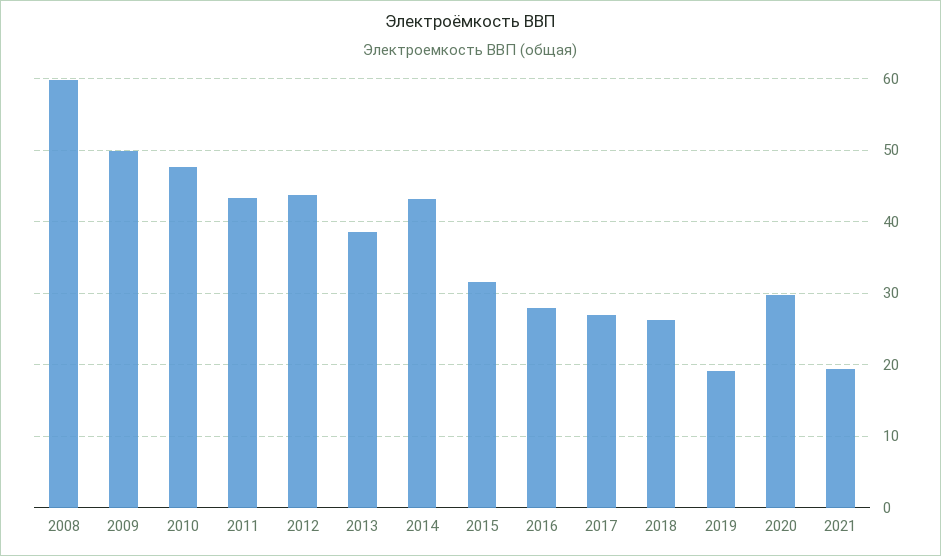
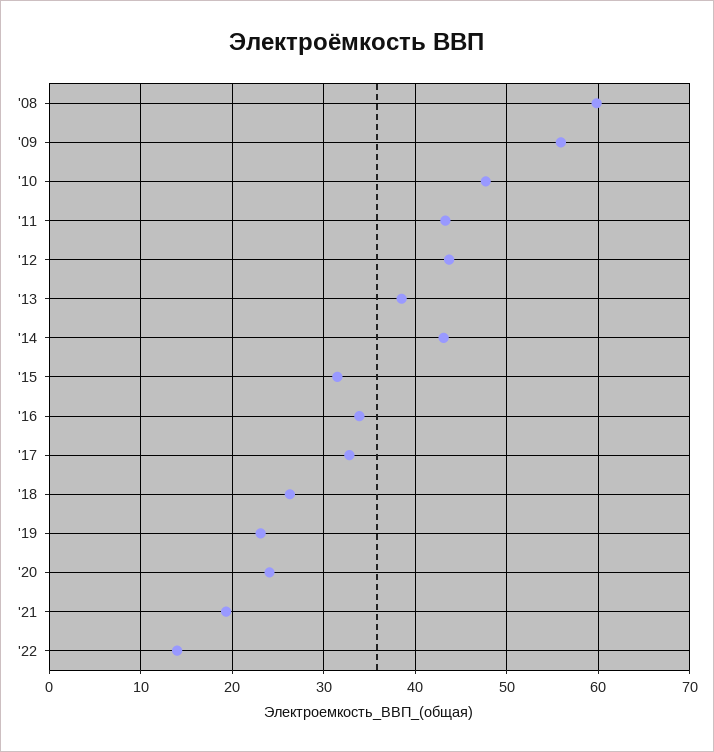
2009: 50 -> 56
2016: 28 -> 34
2017: 27 -> 33
2019: 19 -> 23
2020: 30 -> 24
'22: none -> 14

